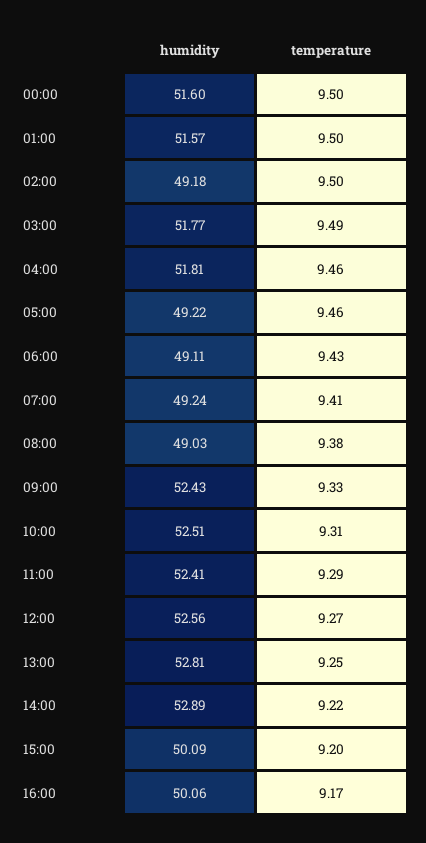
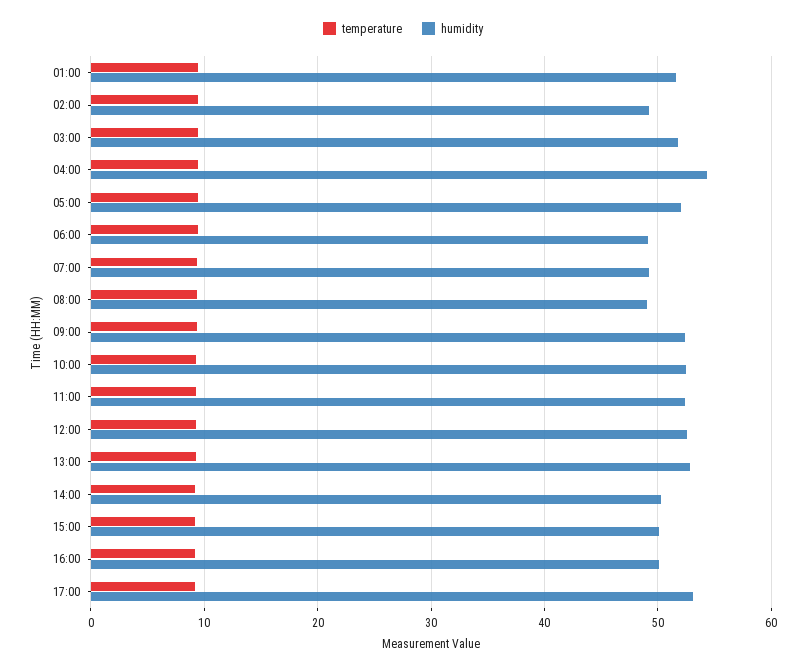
humidity, 00:00: 51.6 -> none
temperature, 00:00: 9.5 -> none
humidity, 04:00: 51.81 -> 54
humidity, 05:00: 49.22 -> 52
humidity, 14:00: 52.89 -> 50
temperature, 17:00: none -> 9
humidity, 17:00: none -> 53

